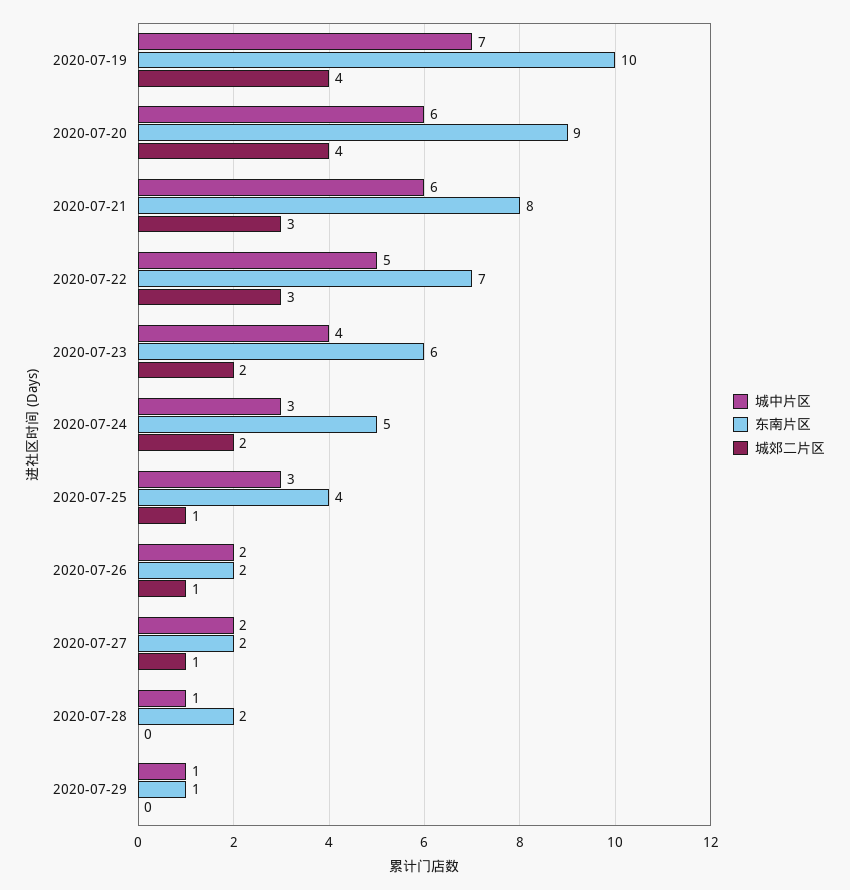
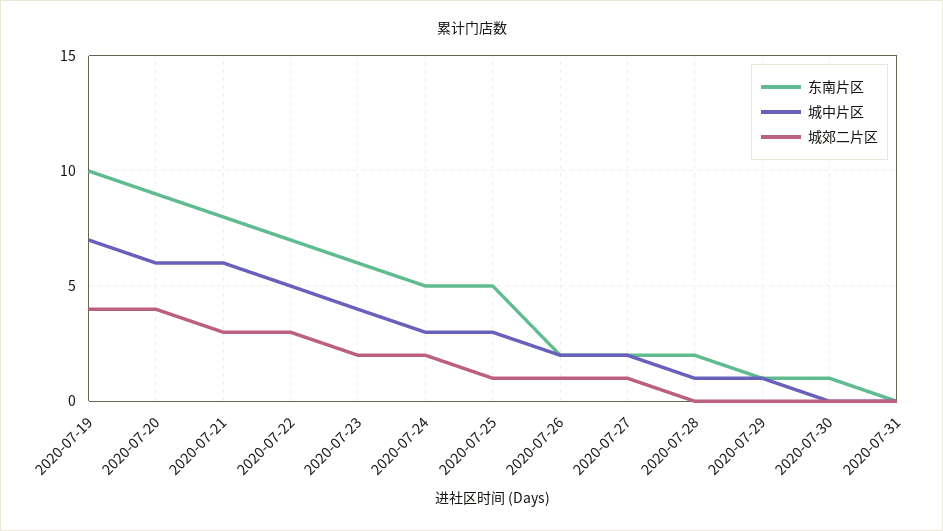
东南片区, 2020-07-25: 4 -> 5
东南片区, 2020-07-30: none -> 1
城中片区, 2020-07-30: none -> 0
城郊二片区, 2020-07-30: none -> 0
东南片区, 2020-07-31: none -> 0
城中片区, 2020-07-31: none -> 0
城郊二片区, 2020-07-31: none -> 0

